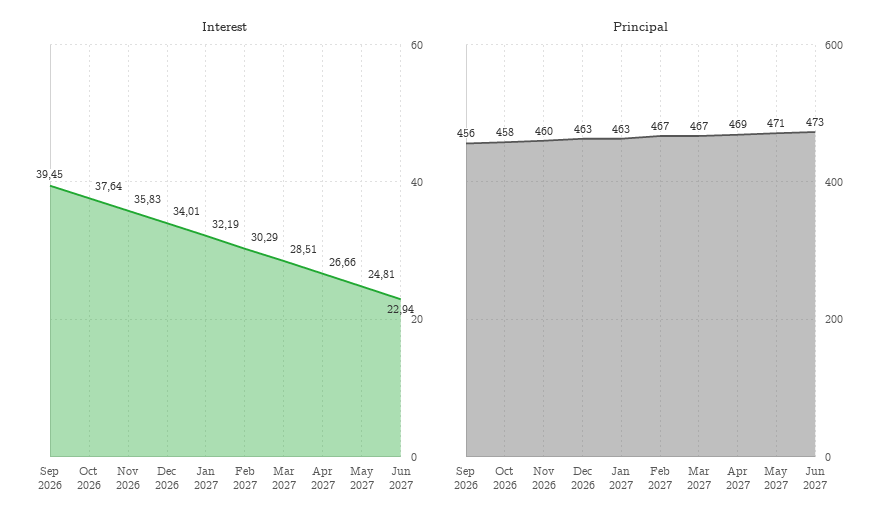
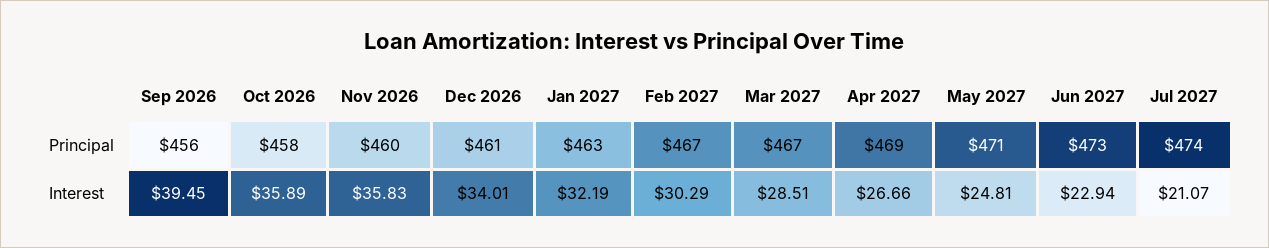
Interest, Oct 2026: 37.64 -> 35.89
Principal, Dec 2026: 463 -> 461
Principal, Jul 2027: none -> 474
Interest, Jul 2027: none -> 21.07

